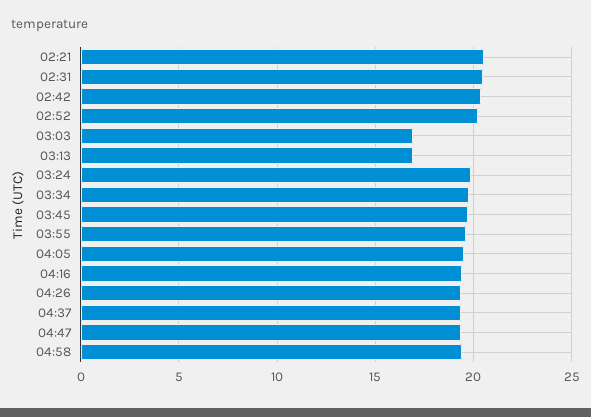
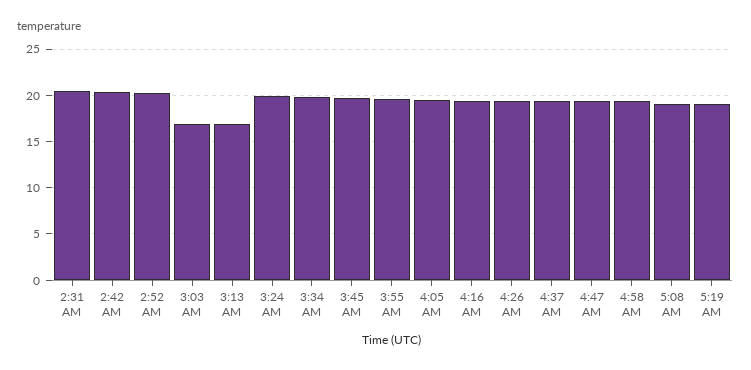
02:21: 20.5 -> none
5:08 AM: none -> 19
5:19 AM: none -> 19

